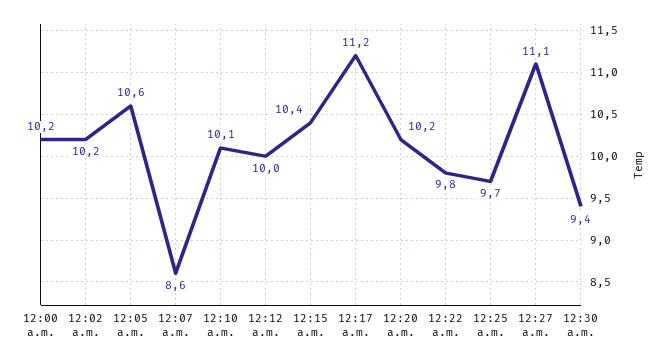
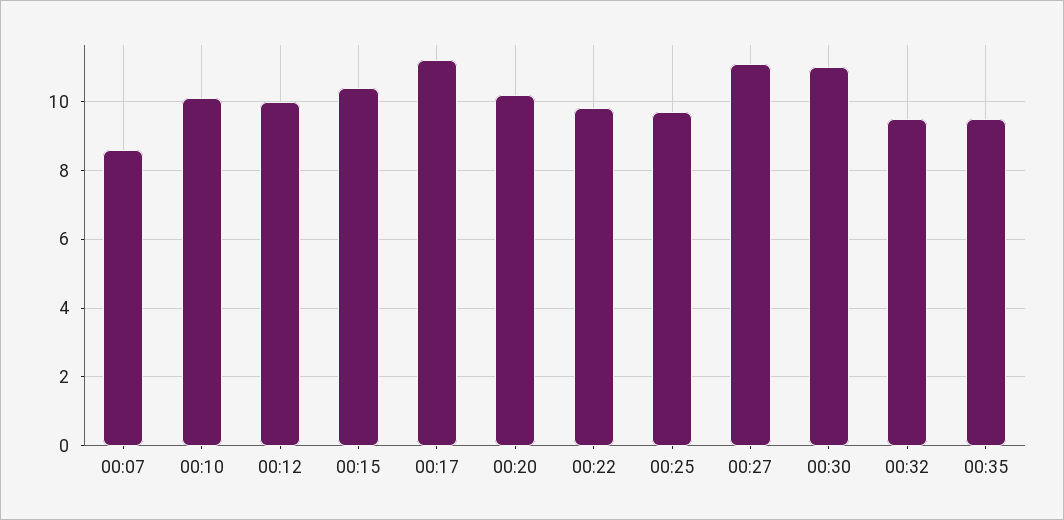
12:00 a.m.: 10.2 -> none
12:02 a.m.: 10.2 -> none
12:05 a.m.: 10.6 -> none
12:30 a.m.: 9.4 -> 11
00:32: none -> 9.5
00:35: none -> 9.5

